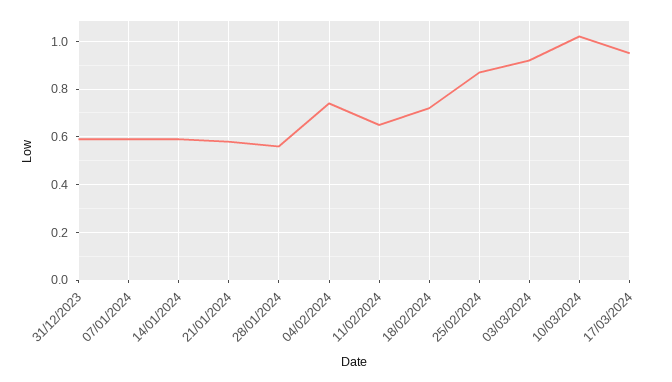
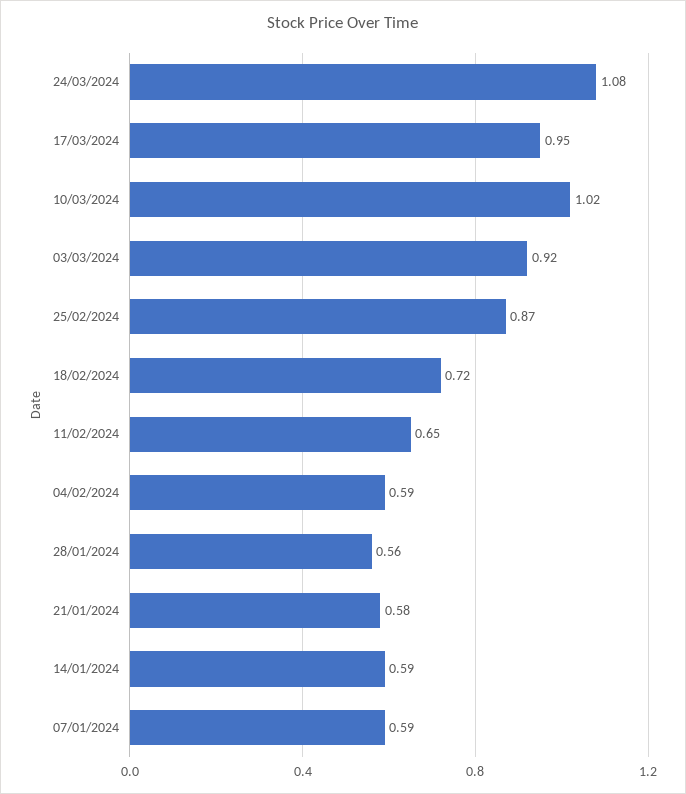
31/12/2023: 0.6 -> none
04/02/2024: 0.75 -> 0.59
24/03/2024: none -> 1.08

